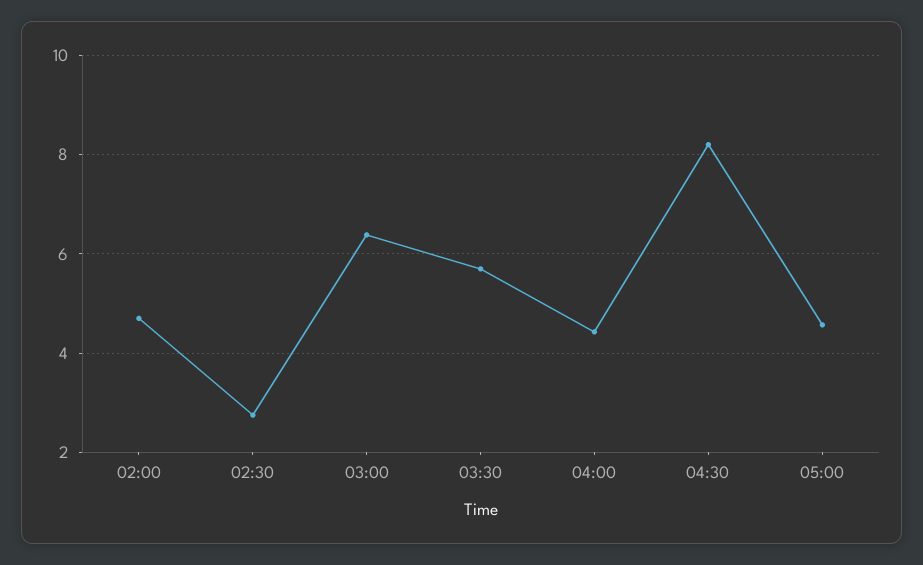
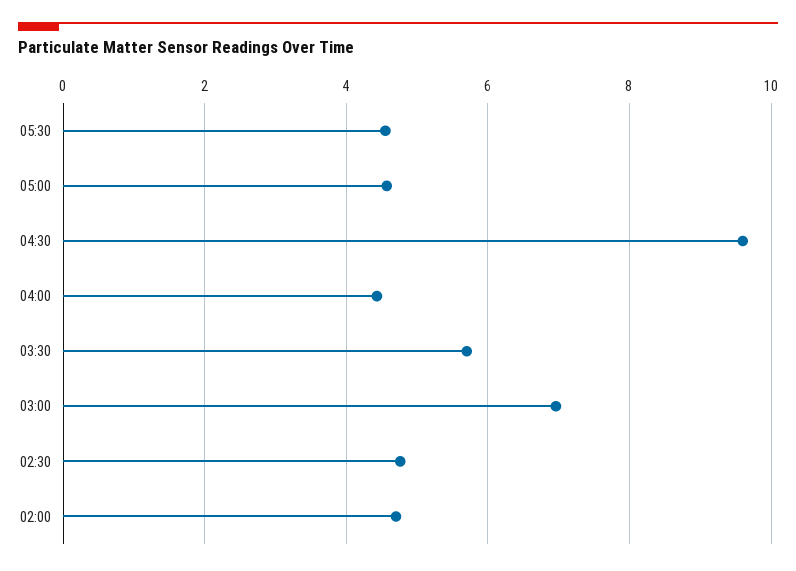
02:30: 2.8 -> 4.8
03:00: 6.4 -> 7
04:30: 8.2 -> 9.6
05:30: none -> 4.6

